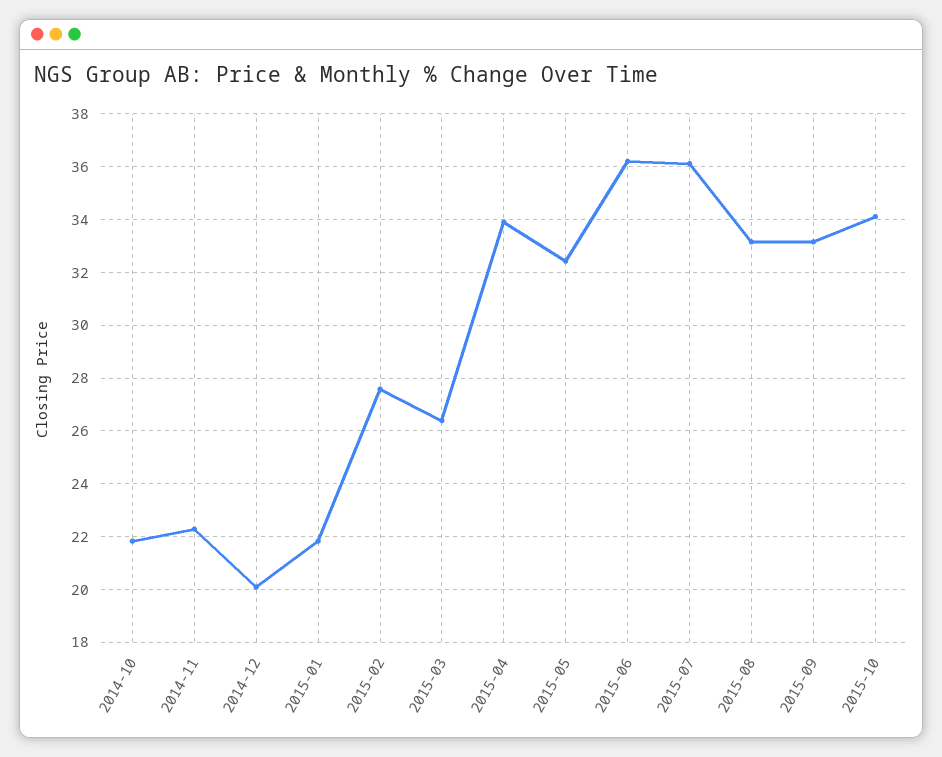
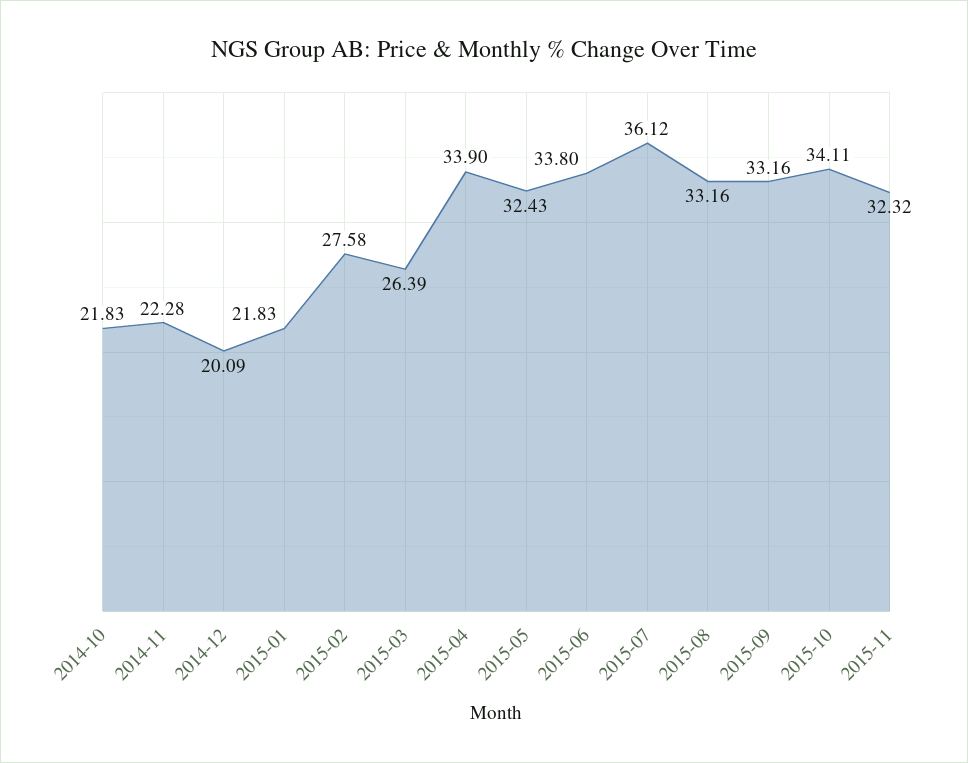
2015-06: 36.25 -> 33.8
2015-11: none -> 32.32

